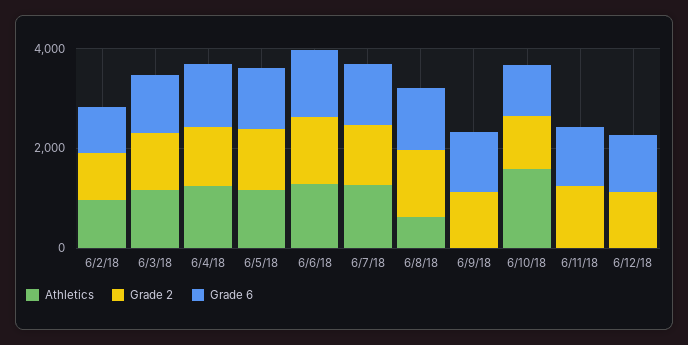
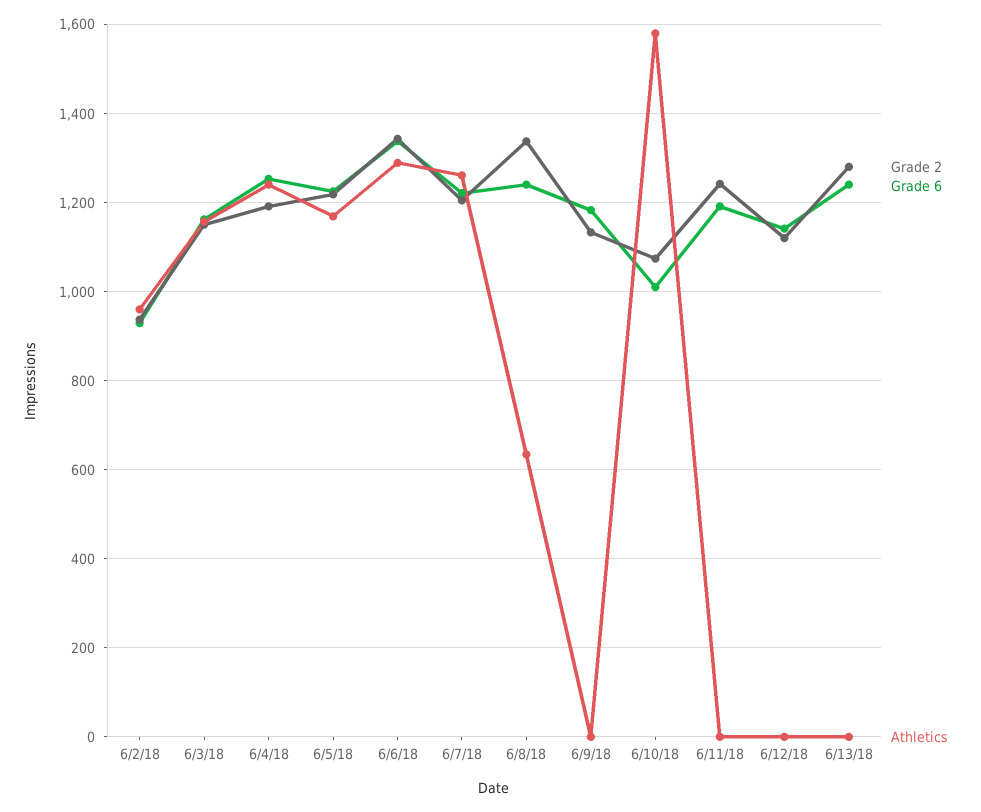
Grade 2, 6/13/18: none -> 1280
Grade 6, 6/13/18: none -> 1240
Athletics, 6/13/18: none -> 0

